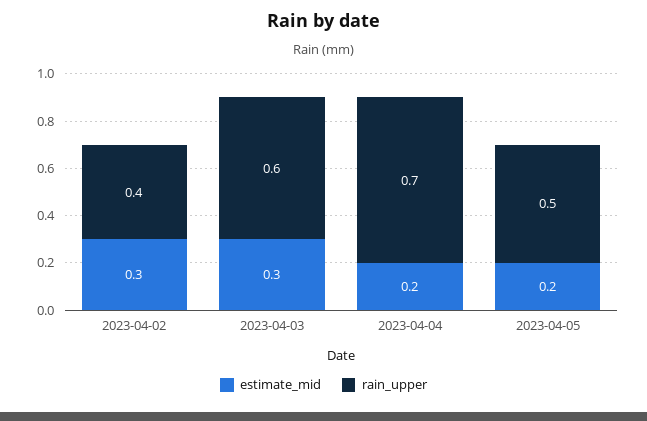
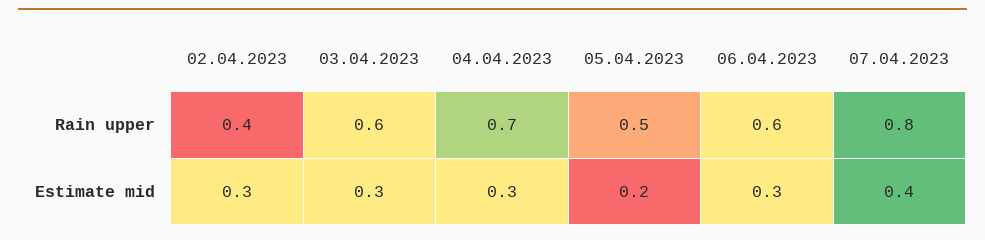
estimate_mid, 2023-04-04: 0.2 -> 0.3
rain_upper, 06.04.2023: none -> 0.6
rain_upper, 07.04.2023: none -> 0.8
estimate_mid, 06.04.2023: none -> 0.3
estimate_mid, 07.04.2023: none -> 0.4

